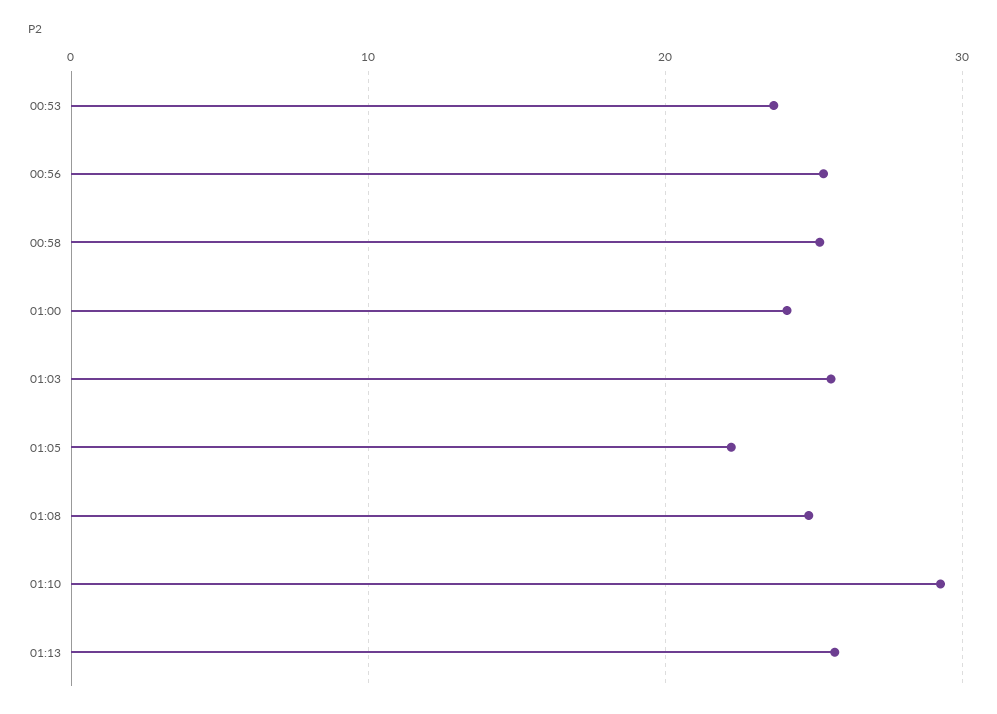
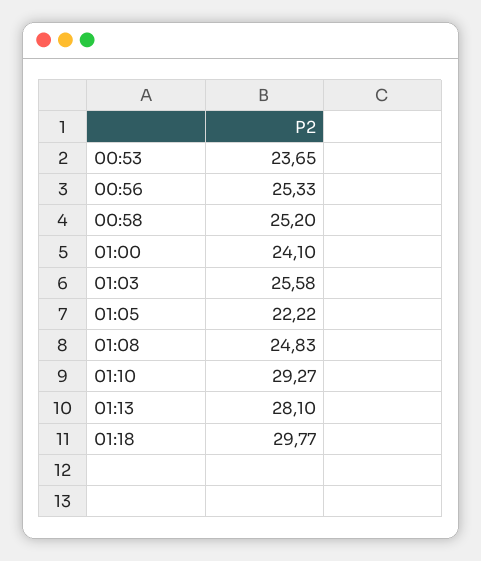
01:13: 26 -> 28.1
01:18: none -> 29.77

